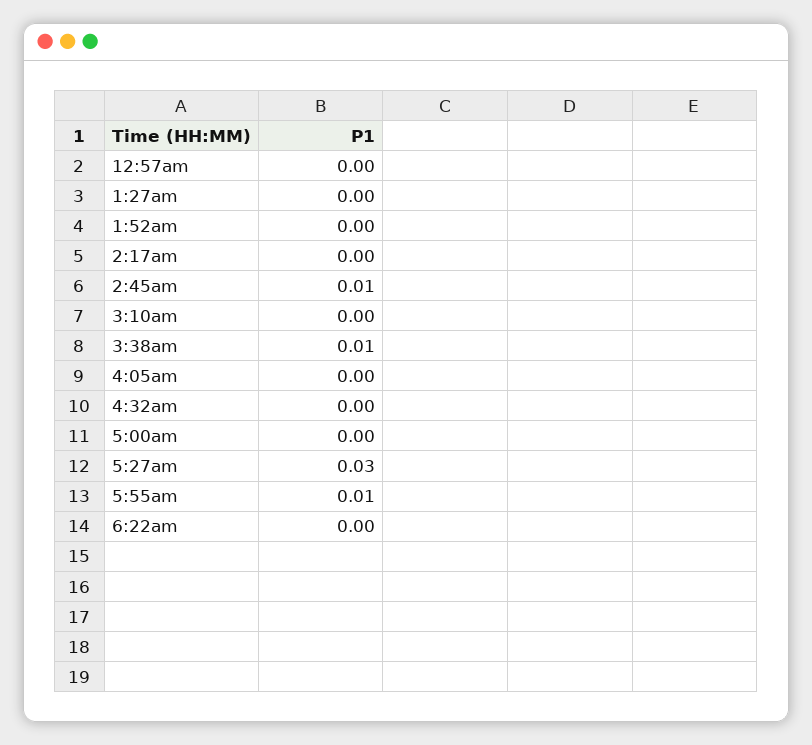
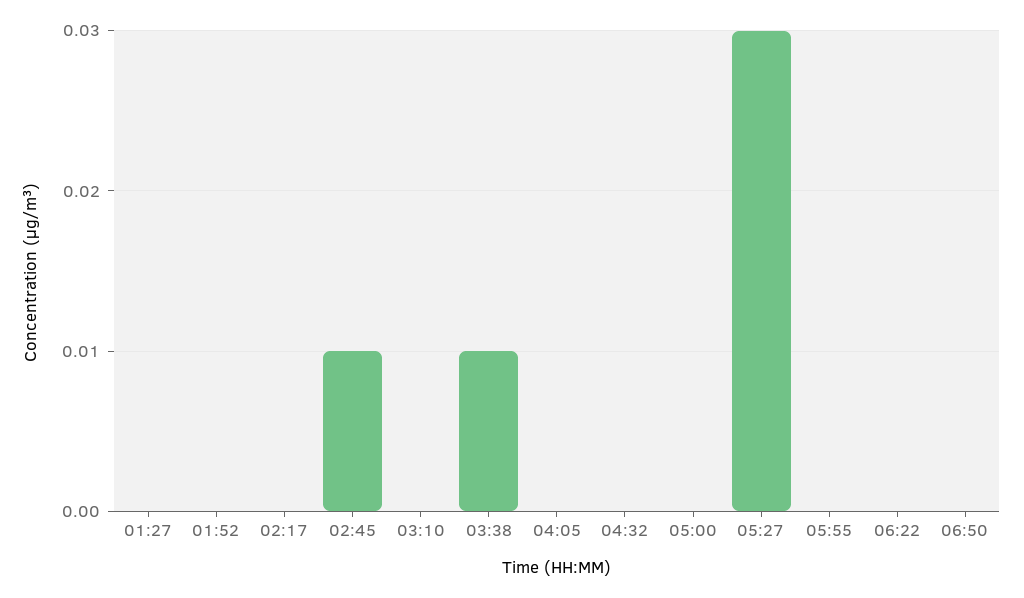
12:57am: 0 -> none
5:55am: 0.01 -> 0
06:50: none -> 0

